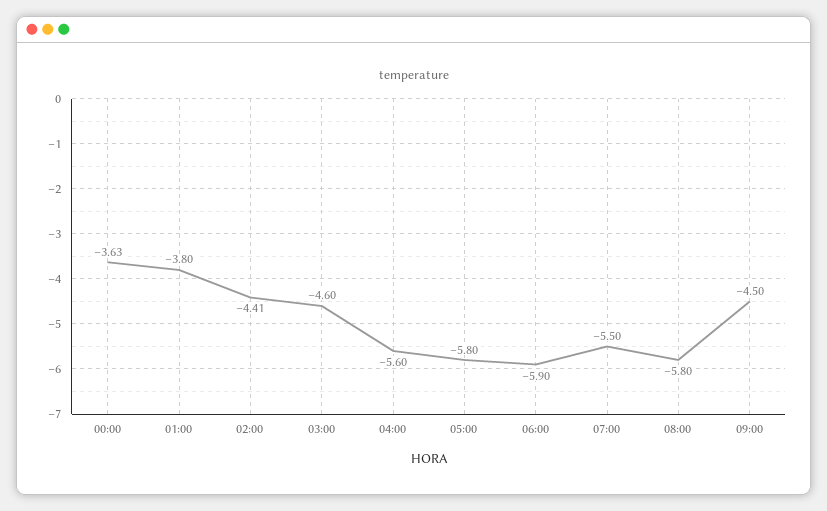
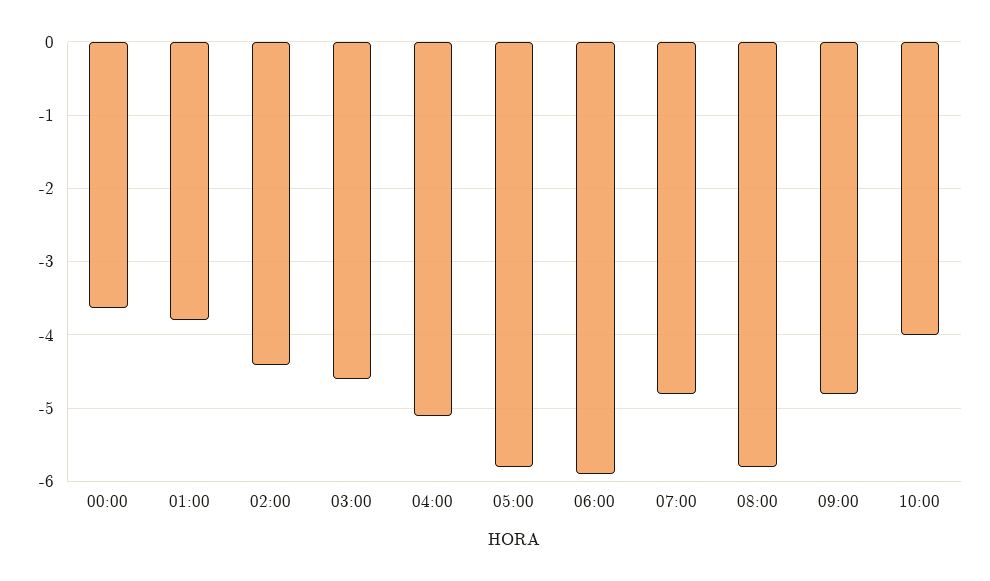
04:00: -5.6 -> -5.1
07:00: -5.5 -> -4.8
09:00: -4.5 -> -4.8
10:00: none -> -4

